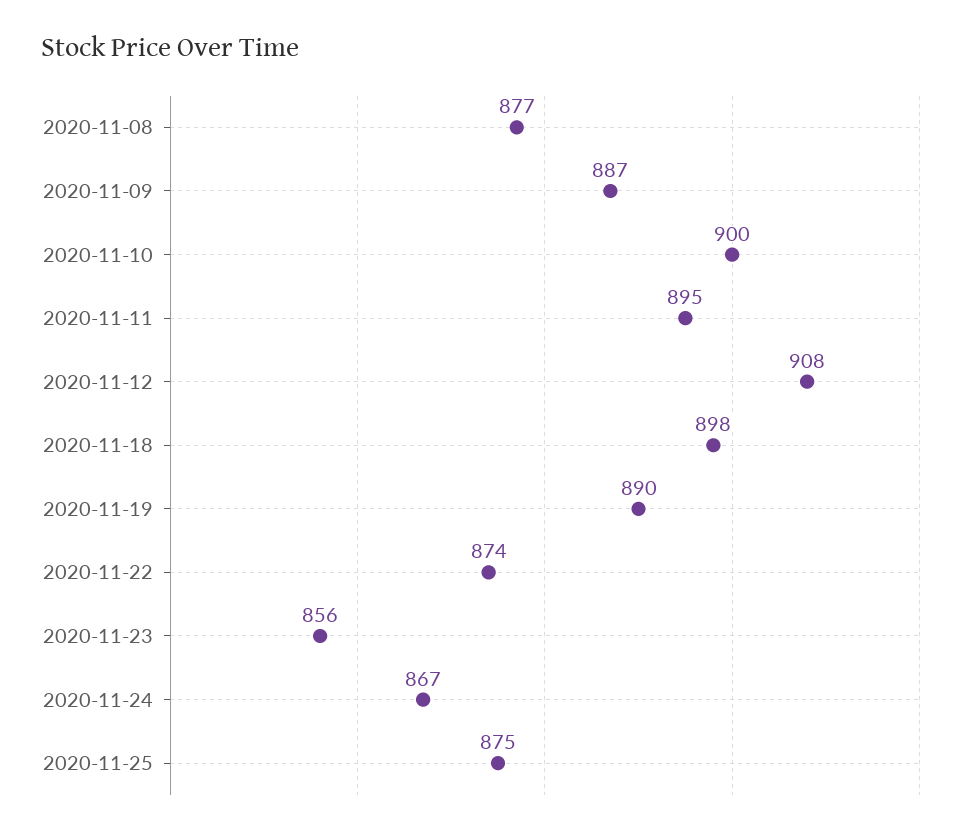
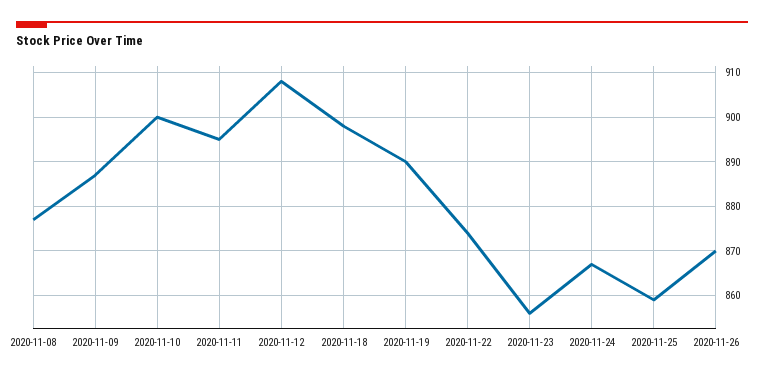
2020-11-25: 875 -> 860
2020-11-26: none -> 870

